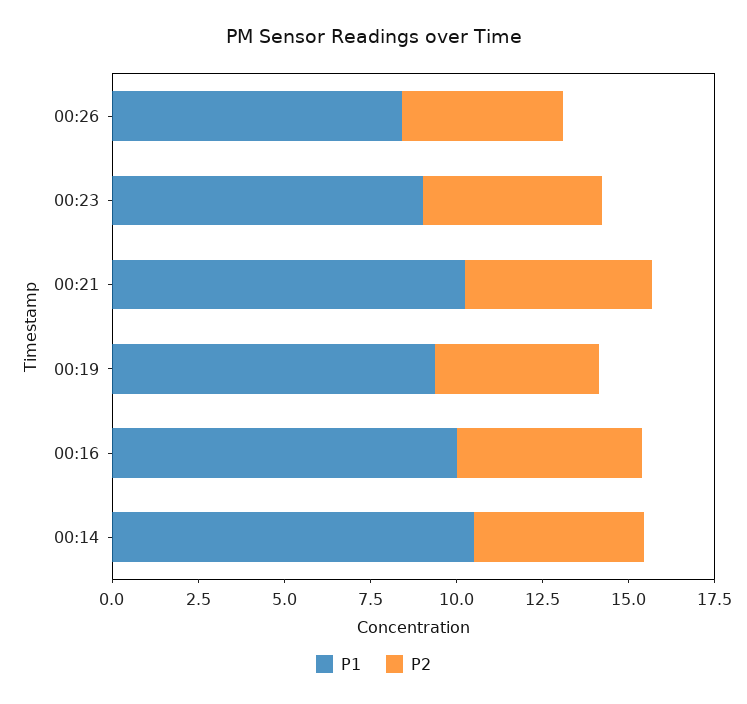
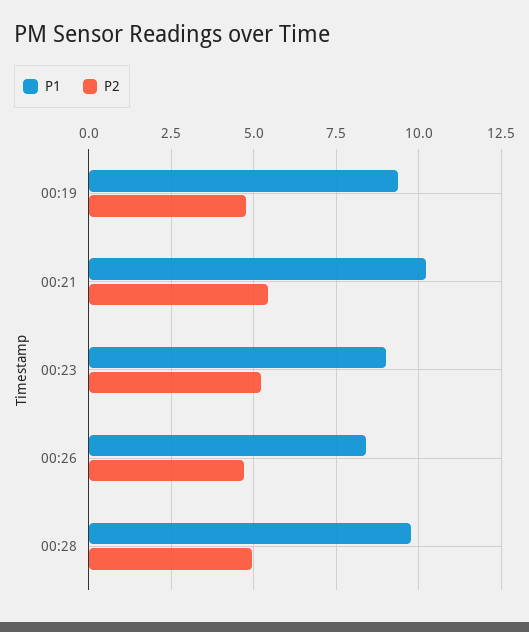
P1, 00:16: 10 -> none
P2, 00:16: 5.5 -> none
P1, 00:14: 10.5 -> none
P2, 00:14: 5 -> none
P1, 00:28: none -> 9.75
P2, 00:28: none -> 5

